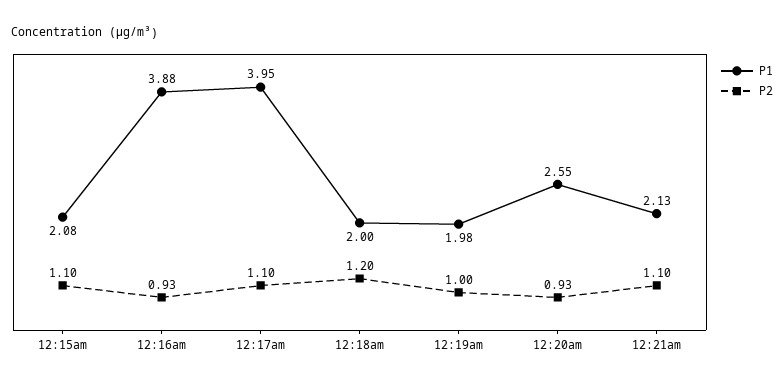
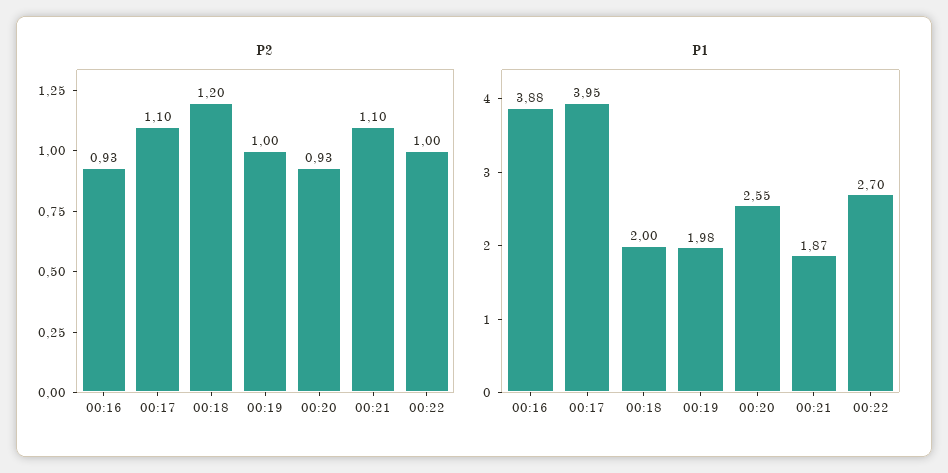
P1, 12:15am: 2.08 -> none
P2, 12:15am: 1.1 -> none
P1, 12:21am: 2.13 -> 1.87
P2, 00:22: none -> 1
P1, 00:22: none -> 2.7

